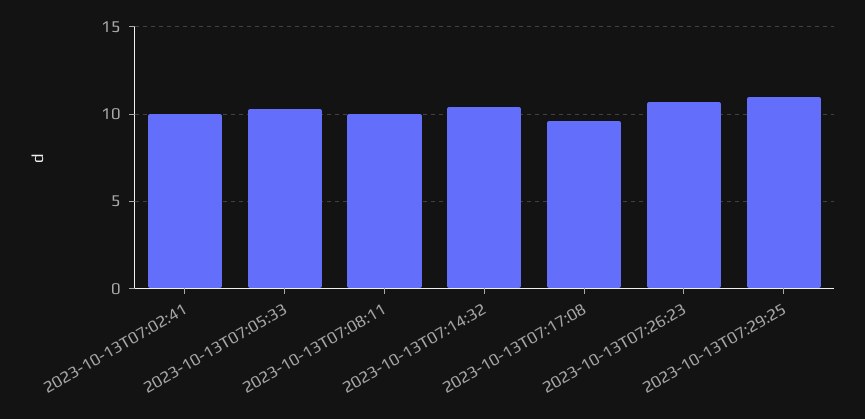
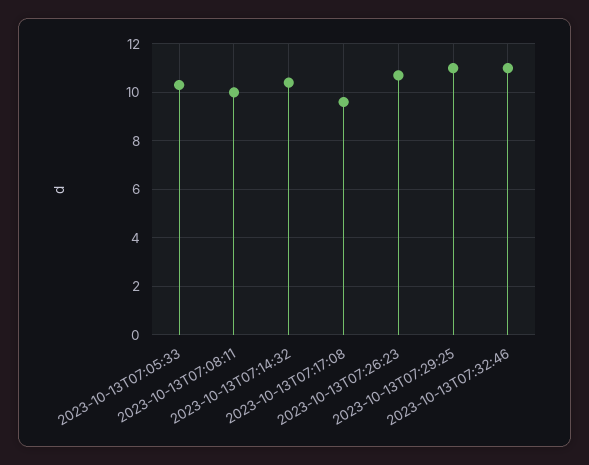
2023-10-13T07:02:41: 10 -> none
2023-10-13T07:32:46: none -> 11

